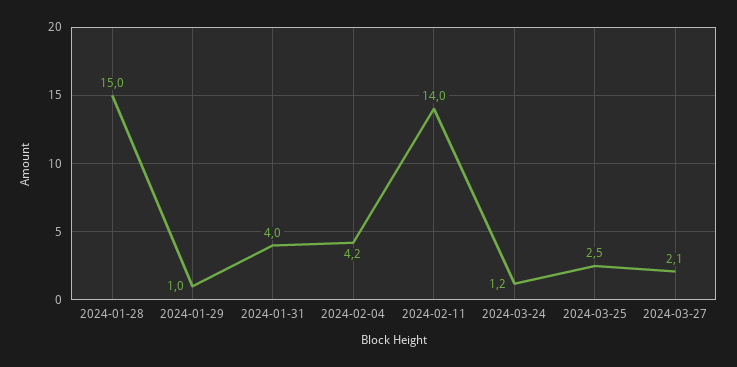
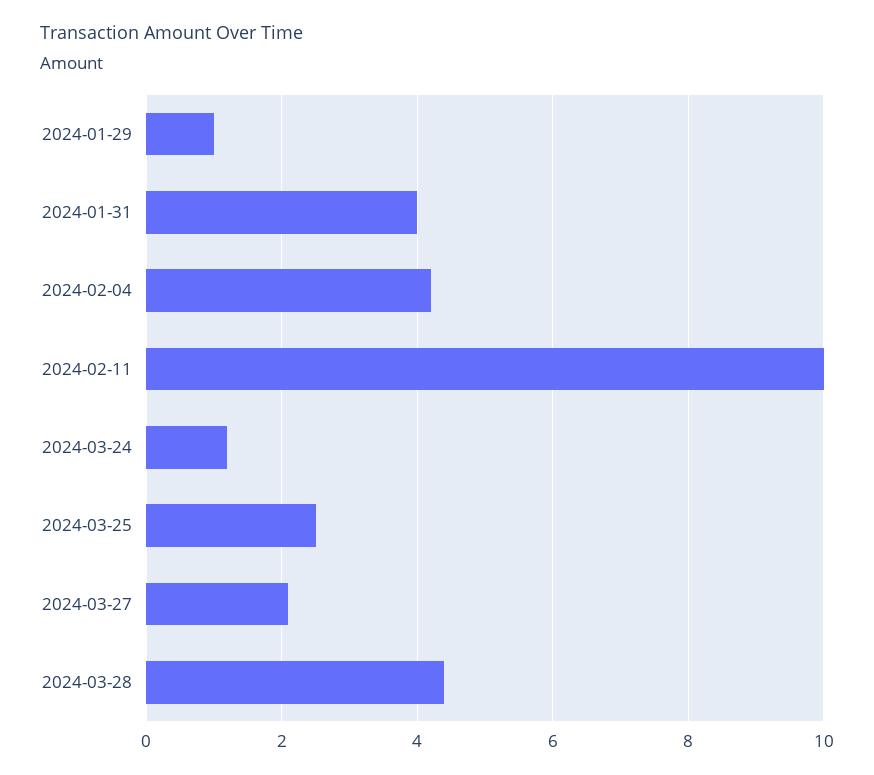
2024-01-28: 15 -> none
2024-02-11: 14 -> 10
2024-03-28: none -> 4.5

